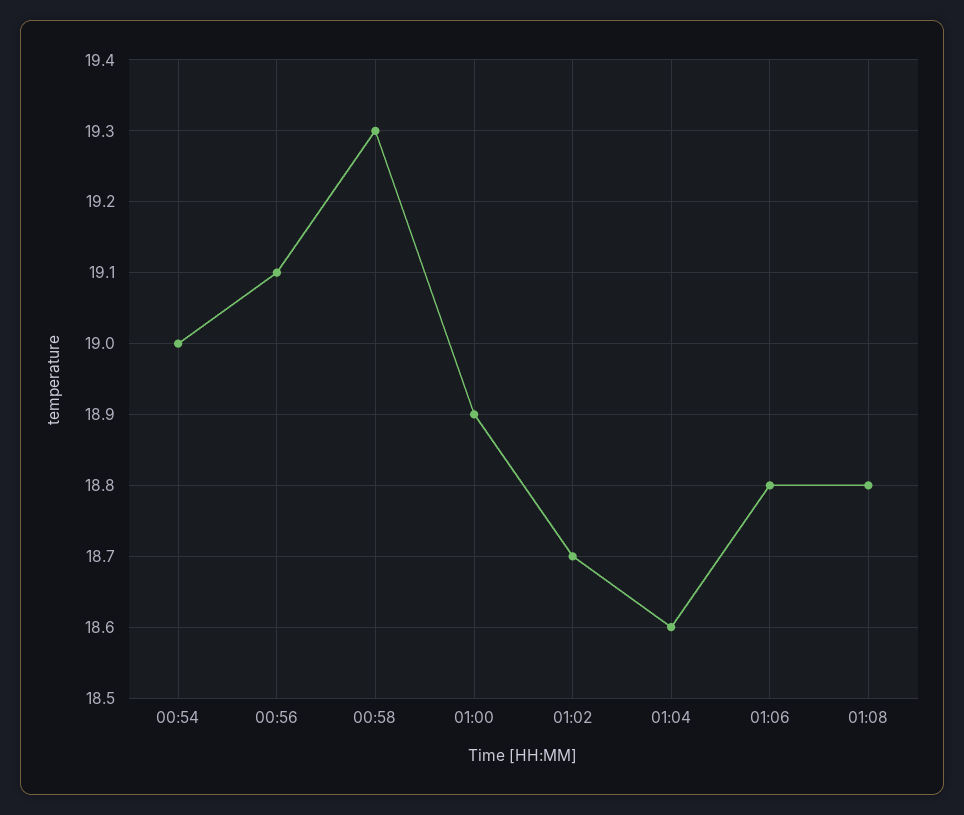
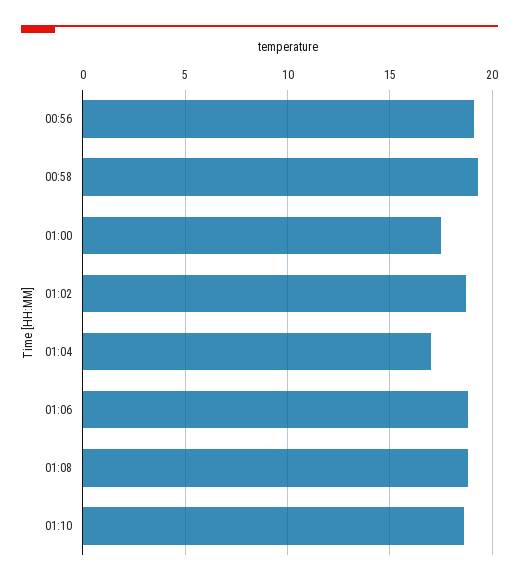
00:54: 19 -> none
01:00: 18.9 -> 17.5
01:04: 18.6 -> 17
01:10: none -> 18.5

